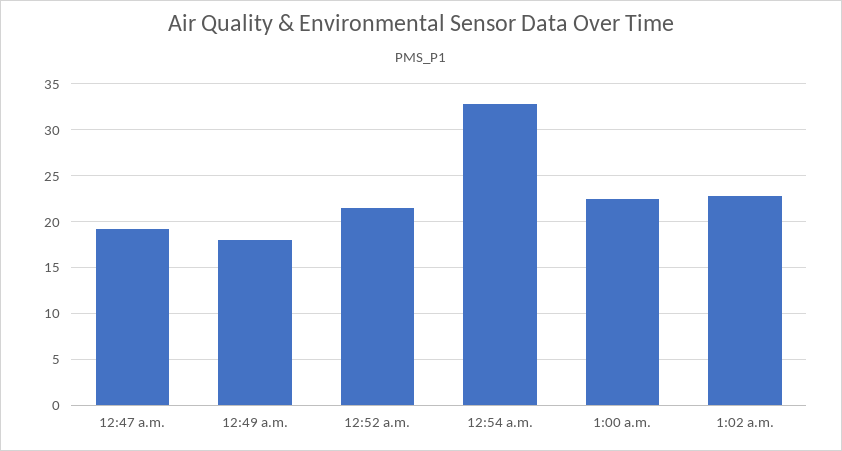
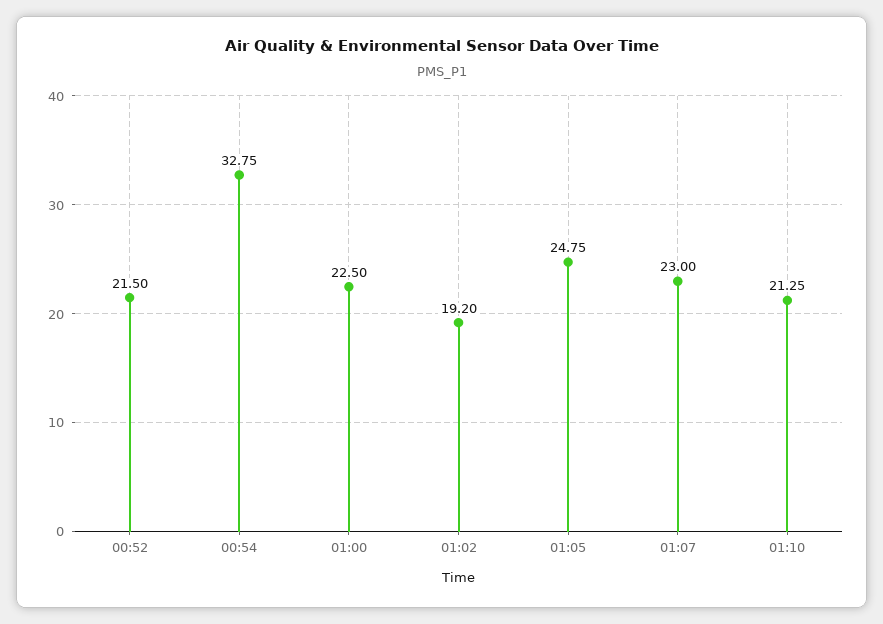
12:47 a.m.: 19 -> none
12:49 a.m.: 18 -> none
1:02 a.m.: 23 -> 19.2
01:05: none -> 24.75
01:07: none -> 23
01:10: none -> 21.25

